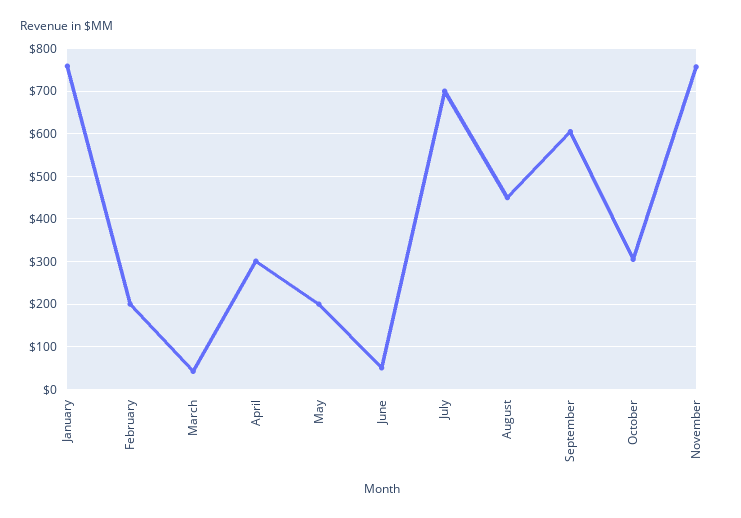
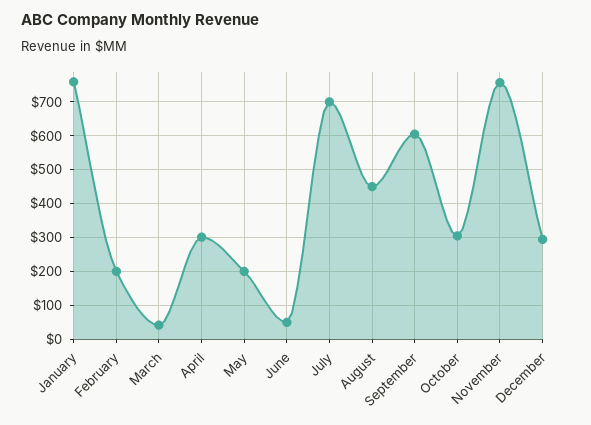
December: none -> 300

